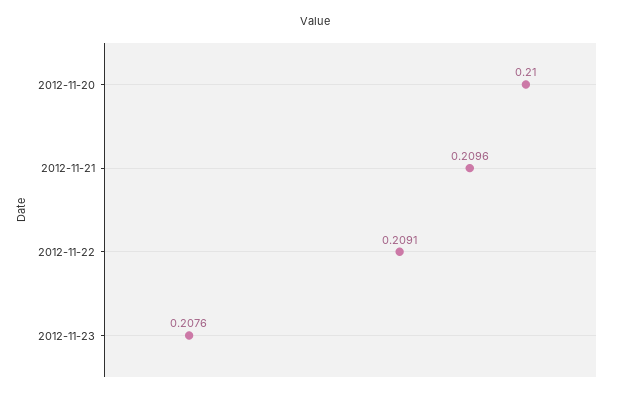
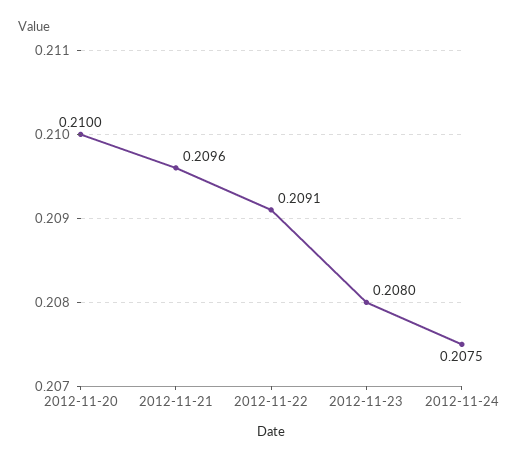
2012-11-23: 0.2076 -> 0.208
2012-11-24: none -> 0.2075

